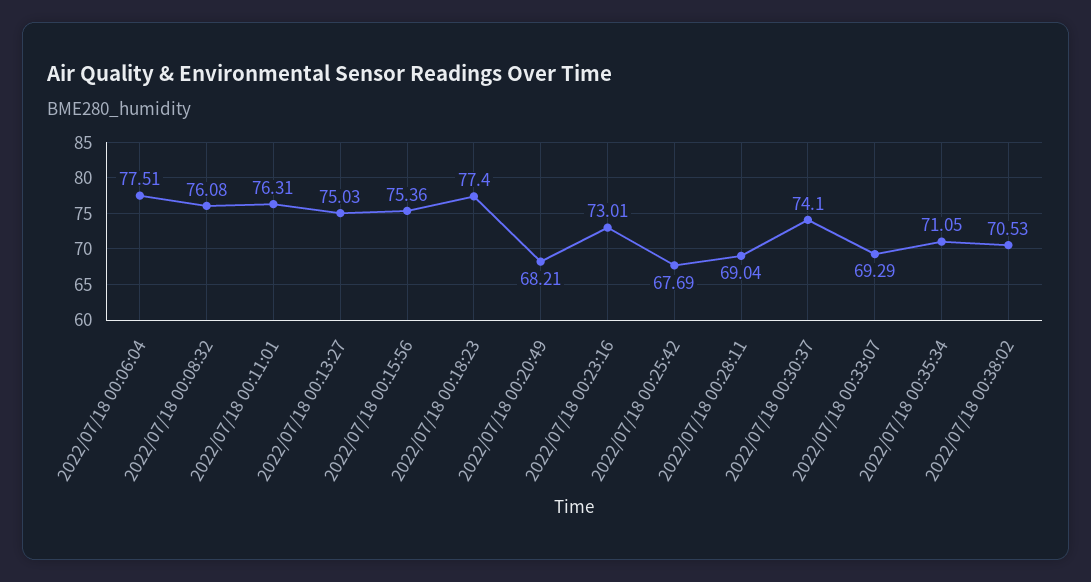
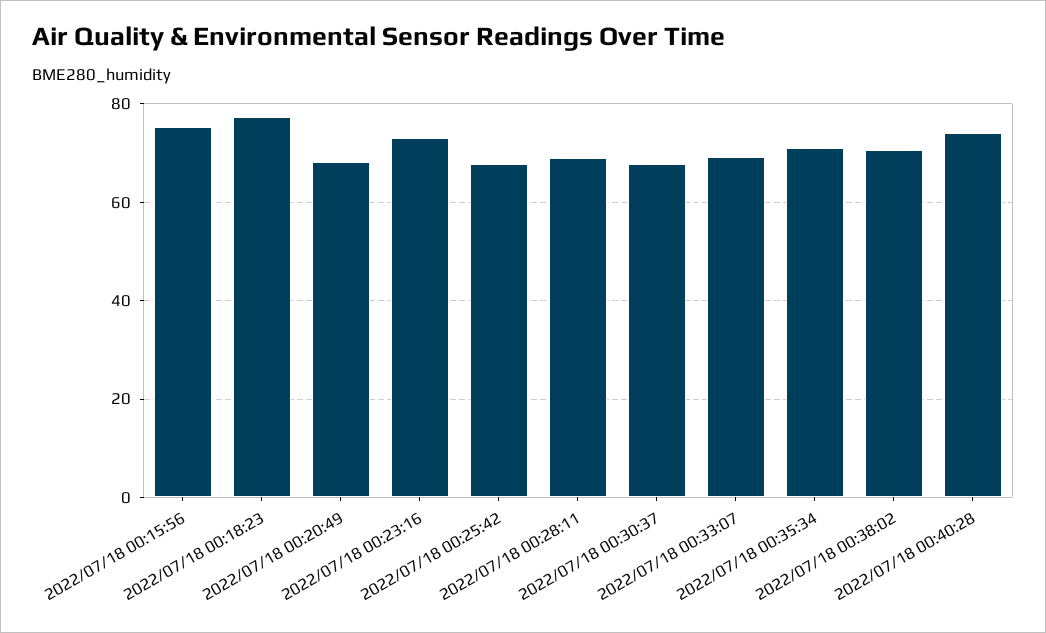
2022/07/18 00:06:04: 77.51 -> none
2022/07/18 00:08:32: 76.08 -> none
2022/07/18 00:11:01: 76.31 -> none
2022/07/18 00:13:27: 75.03 -> none
2022/07/18 00:30:37: 74.1 -> 68
2022/07/18 00:40:28: none -> 74

